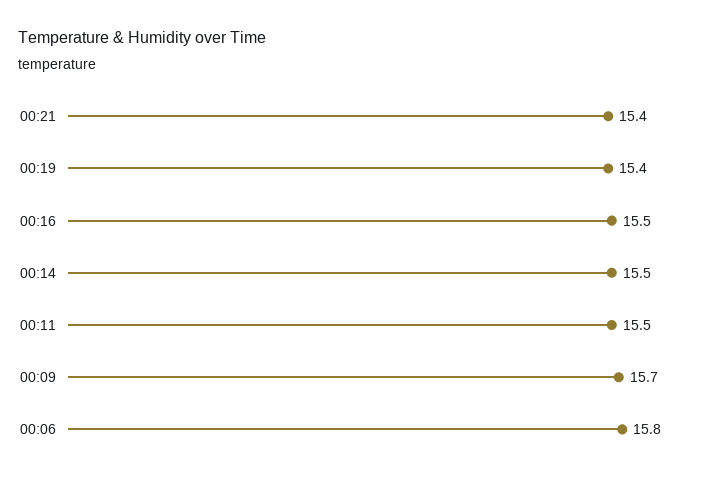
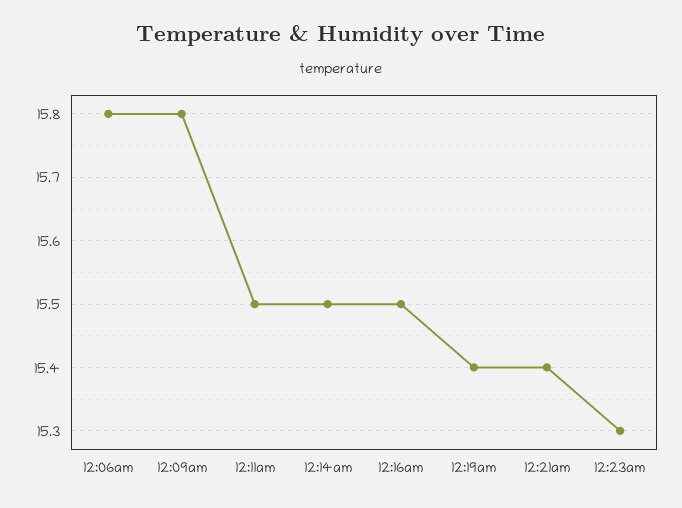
00:09: 15.7 -> 15.8
12:23am: none -> 15.3

